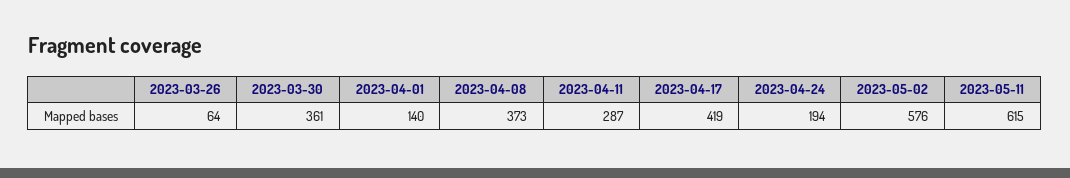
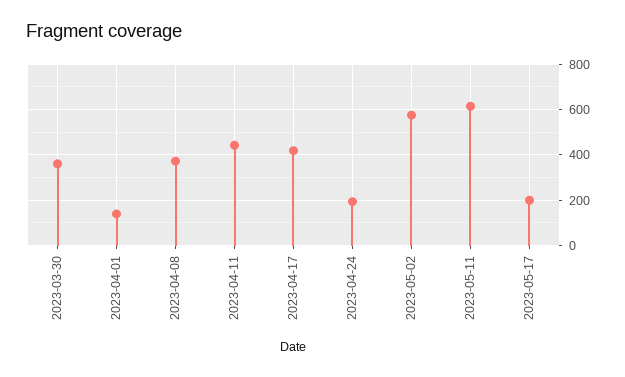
2023-03-26: 64 -> none
2023-04-11: 287 -> 450
2023-05-17: none -> 200

